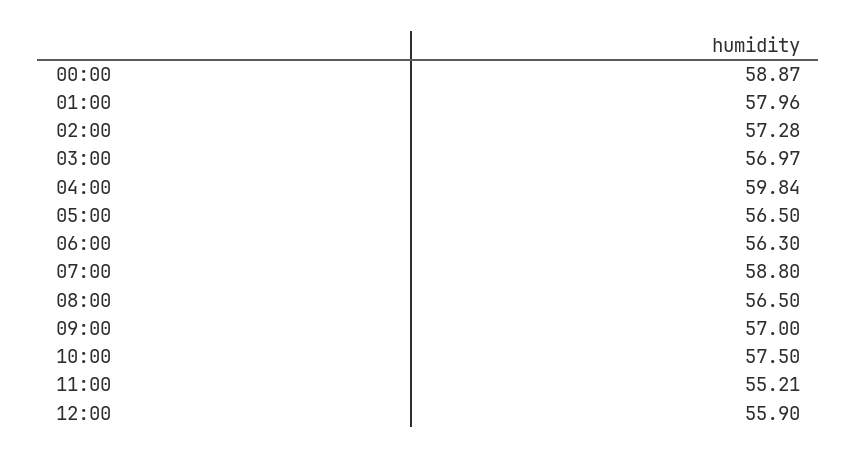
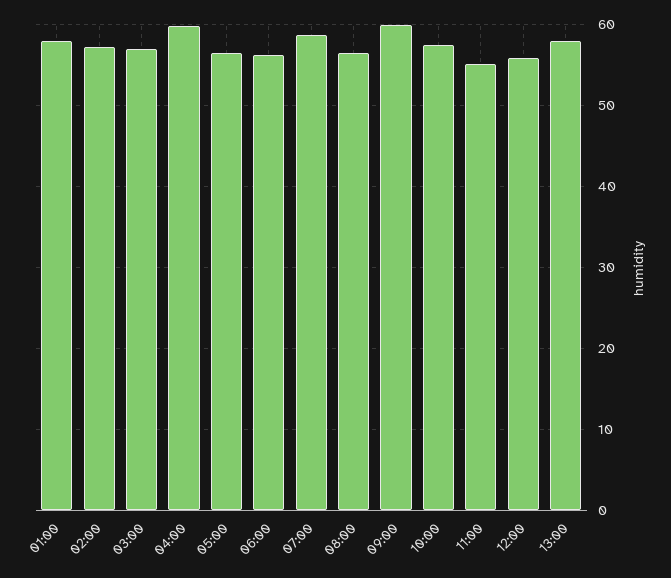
00:00: 58.87 -> none
09:00: 57 -> 60
13:00: none -> 58

